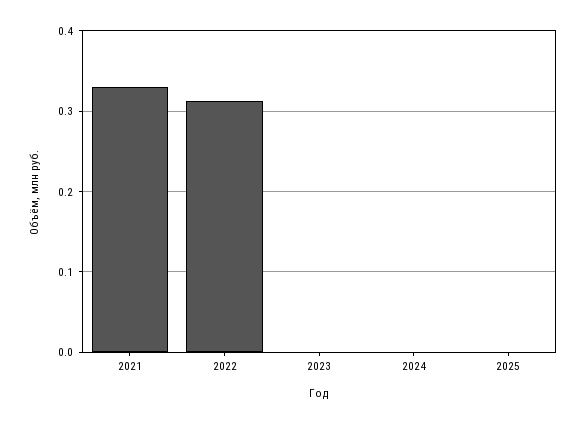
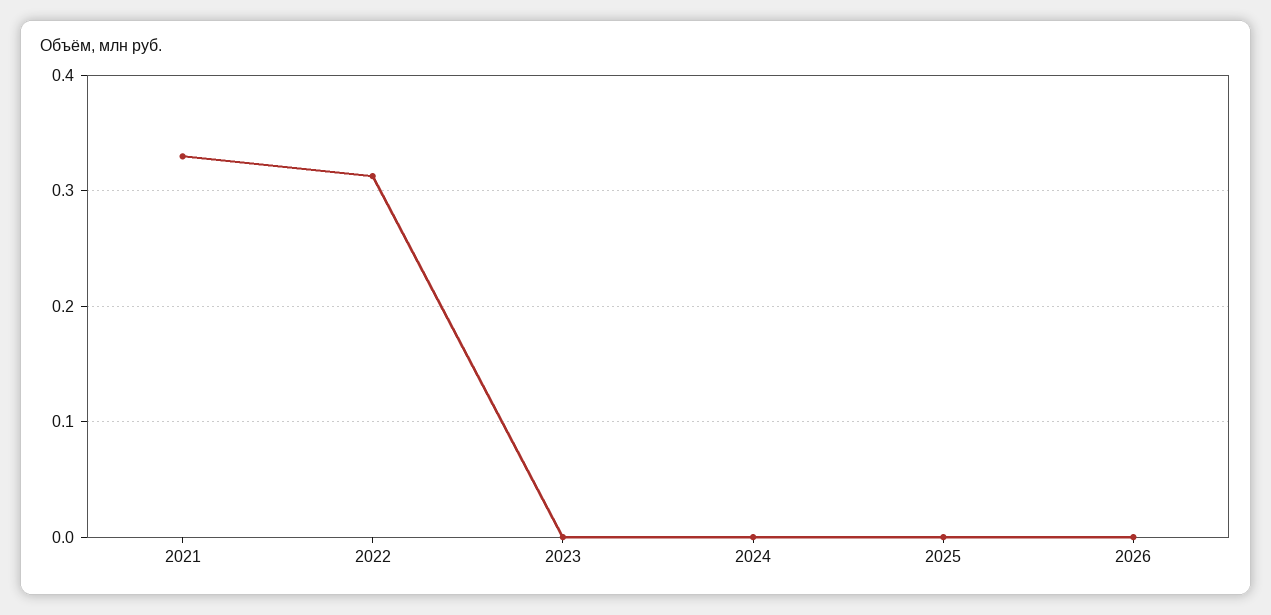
2026: none -> 0

